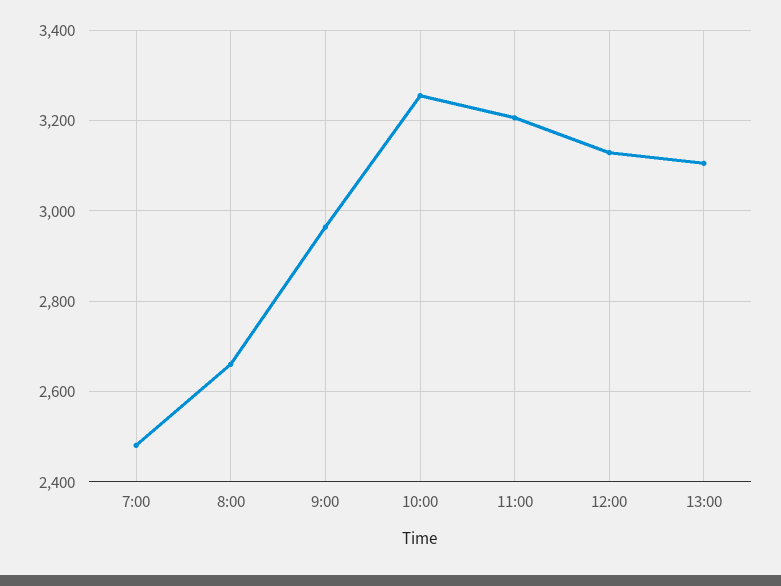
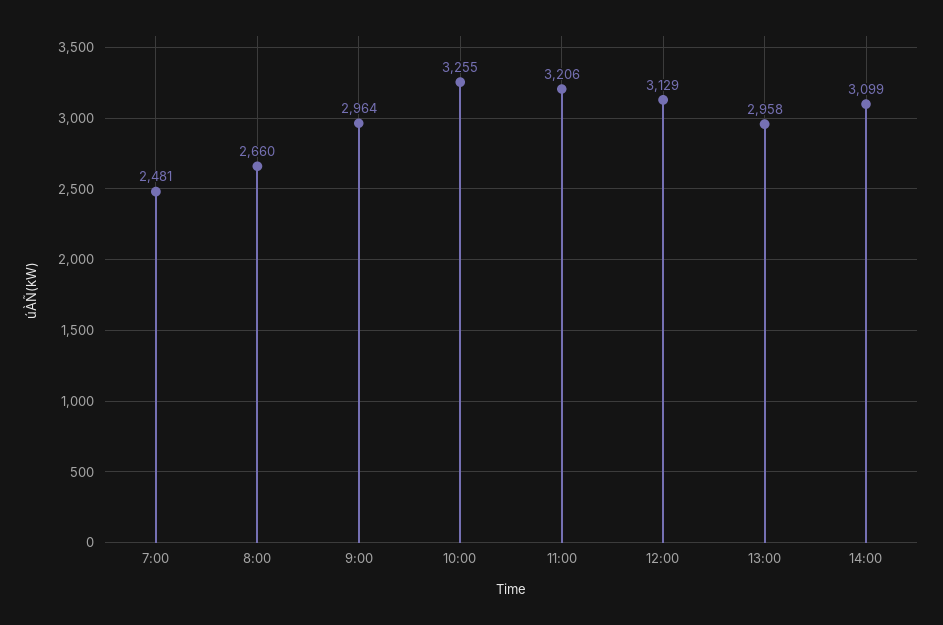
13:00: 3100 -> 2958
14:00: none -> 3099

